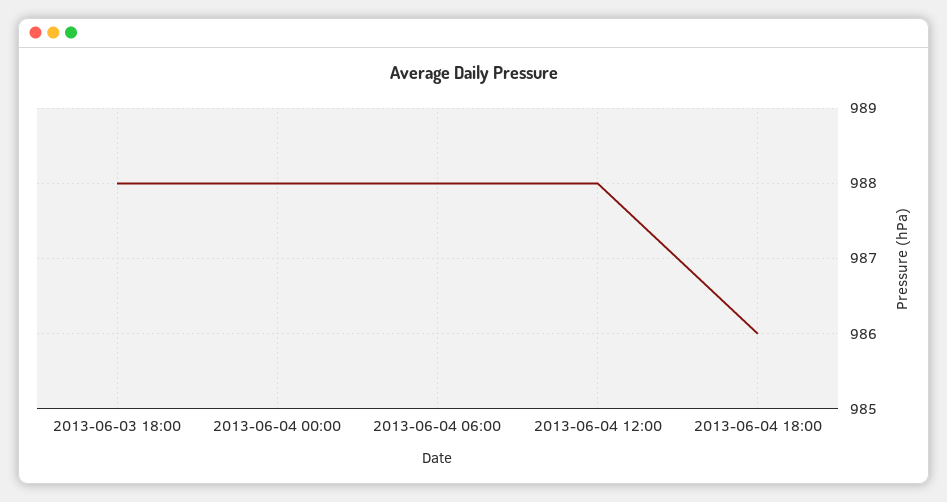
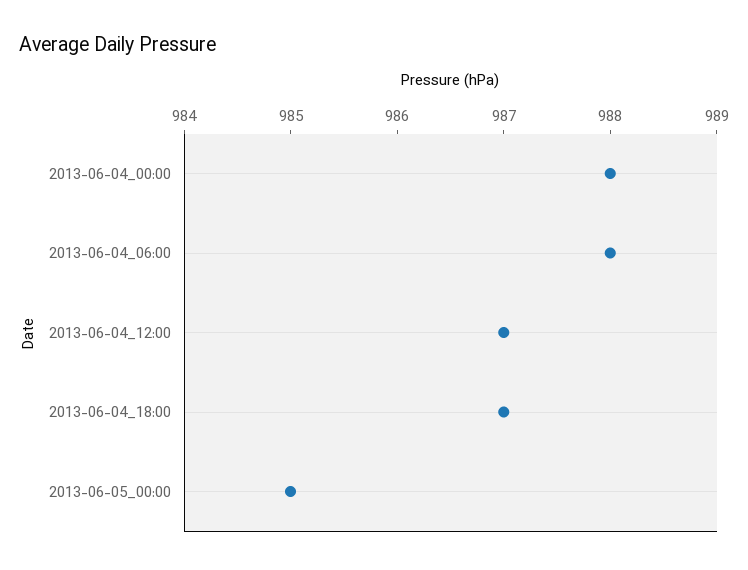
2013-06-03 18:00: 988 -> none
2013-06-04 12:00: 988 -> 987
2013-06-04 18:00: 986 -> 987
2013-06-05_00:00: none -> 985

